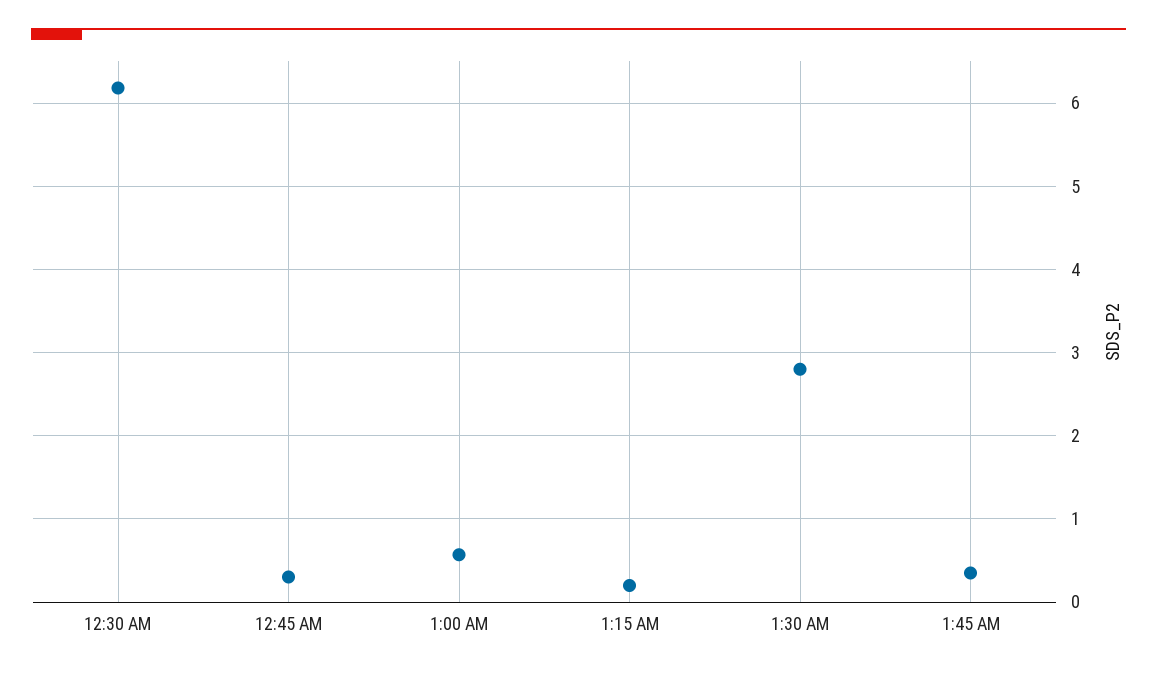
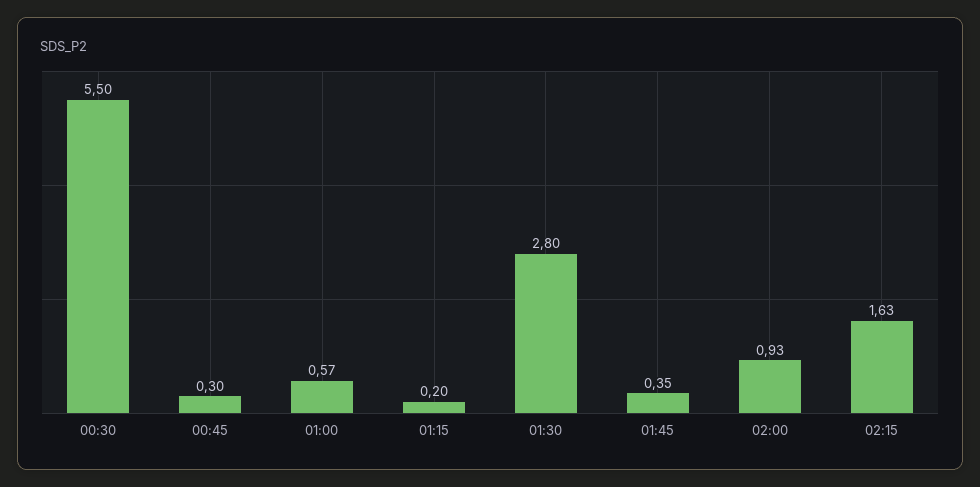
12:30 AM: 6.2 -> 5.5
02:00: none -> 0.93
02:15: none -> 1.63

